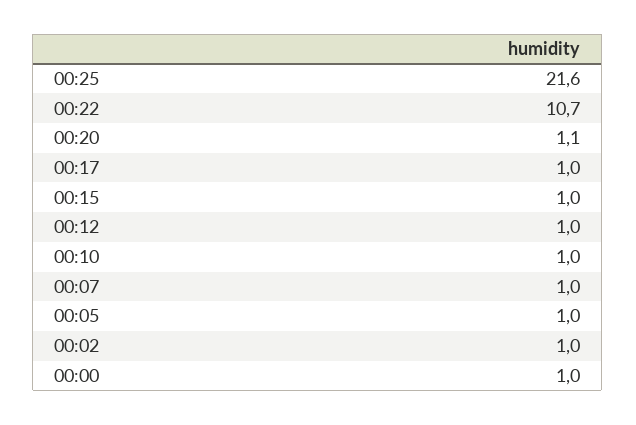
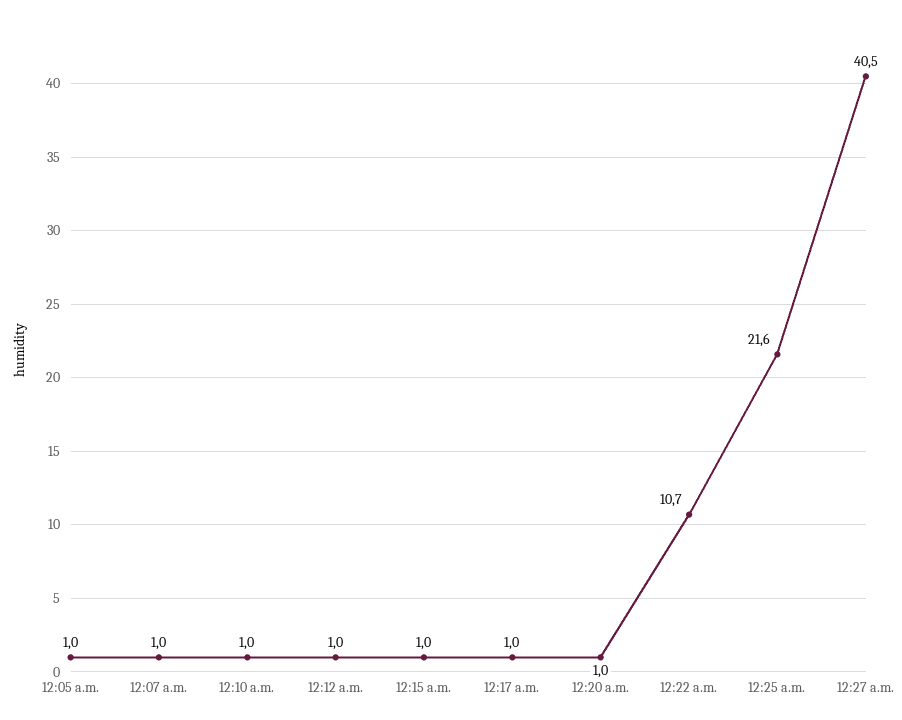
00:20: 1.1 -> 1
00:02: 1 -> none
00:00: 1 -> none
12:27 a.m.: none -> 40.5

